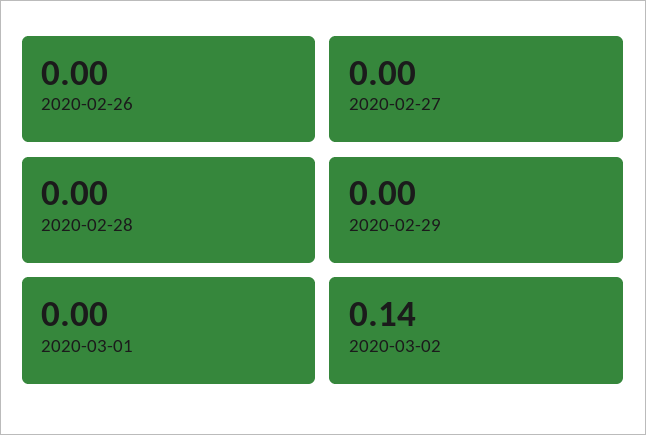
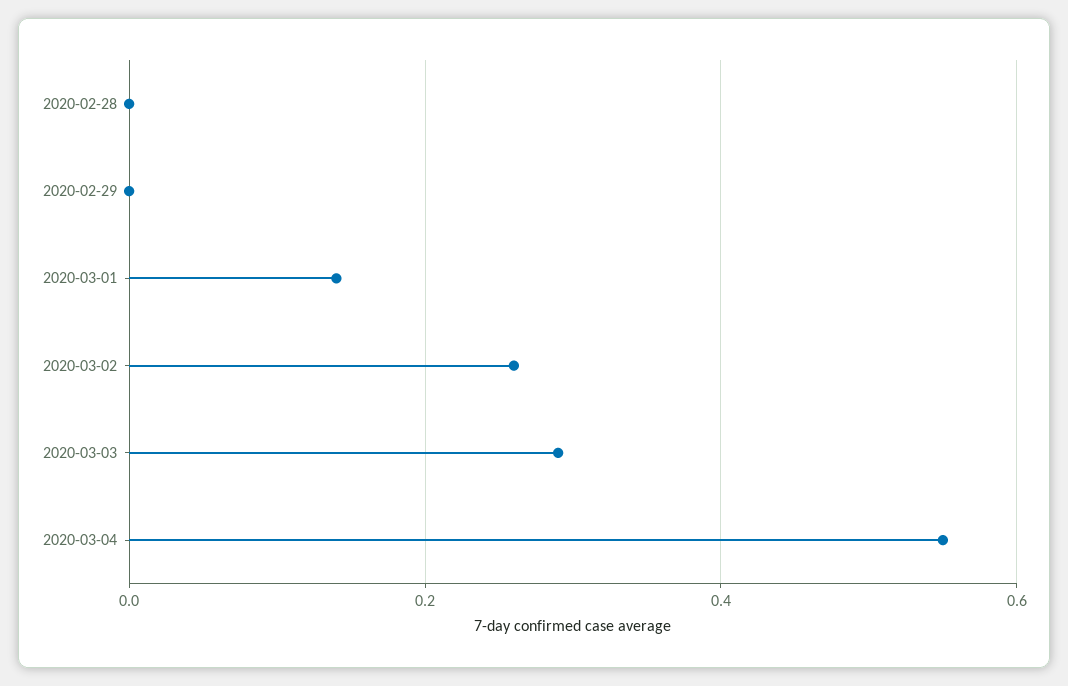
2020-02-26: 0 -> none
2020-02-27: 0 -> none
2020-03-01: 0 -> 0.15
2020-03-02: 0.14 -> 0.25
2020-03-03: none -> 0.3
2020-03-04: none -> 0.55

